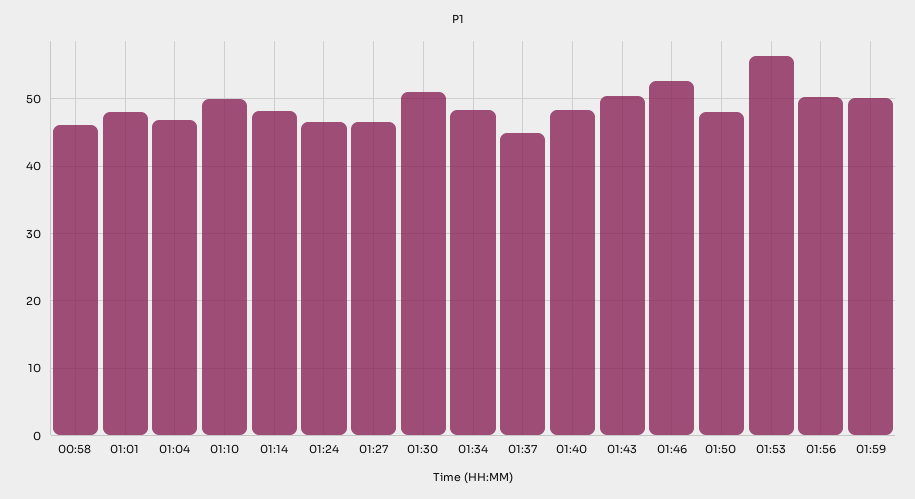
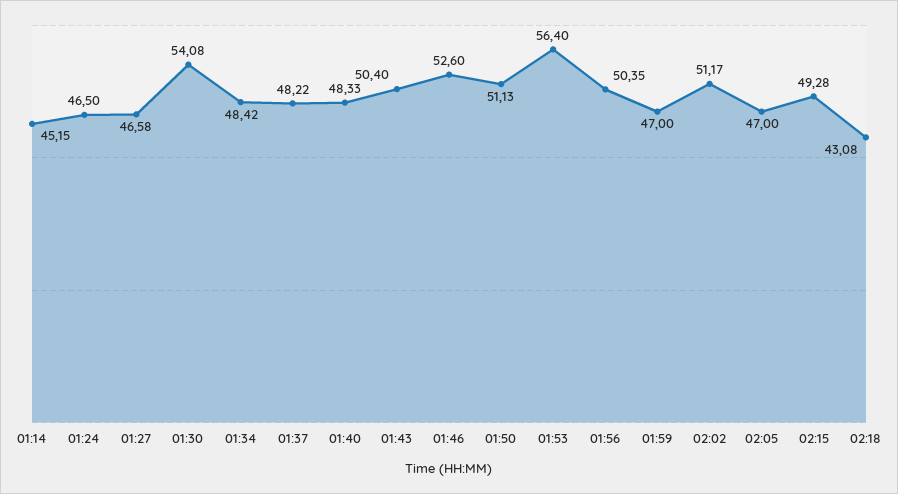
00:58: 46 -> none
01:01: 48 -> none
01:04: 47 -> none
01:10: 50 -> none
01:14: 48 -> 45.15
01:30: 51 -> 54.08
01:37: 45 -> 48.22
01:50: 48 -> 51.13
01:59: 50 -> 47
02:02: none -> 51.17
02:05: none -> 47
02:15: none -> 49.28
02:18: none -> 43.08

